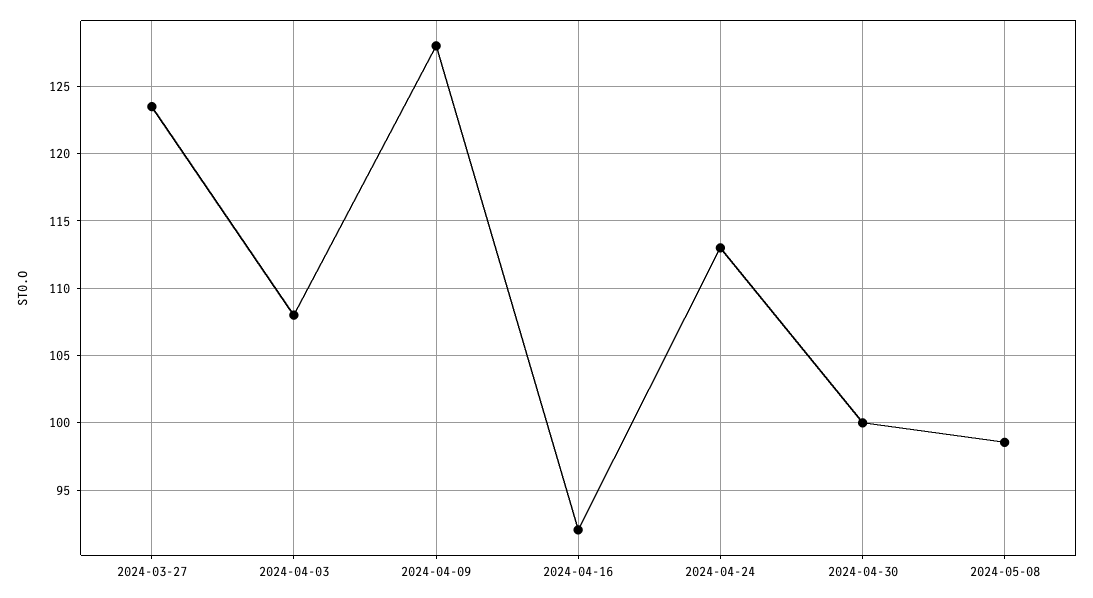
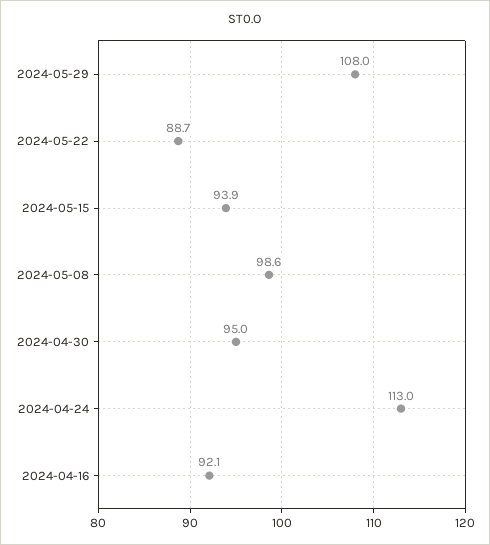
2024-03-27: 123.5 -> none
2024-04-03: 108 -> none
2024-04-09: 128 -> none
2024-04-30: 100 -> 95
2024-05-29: none -> 108
2024-05-22: none -> 88.7
2024-05-15: none -> 93.9

